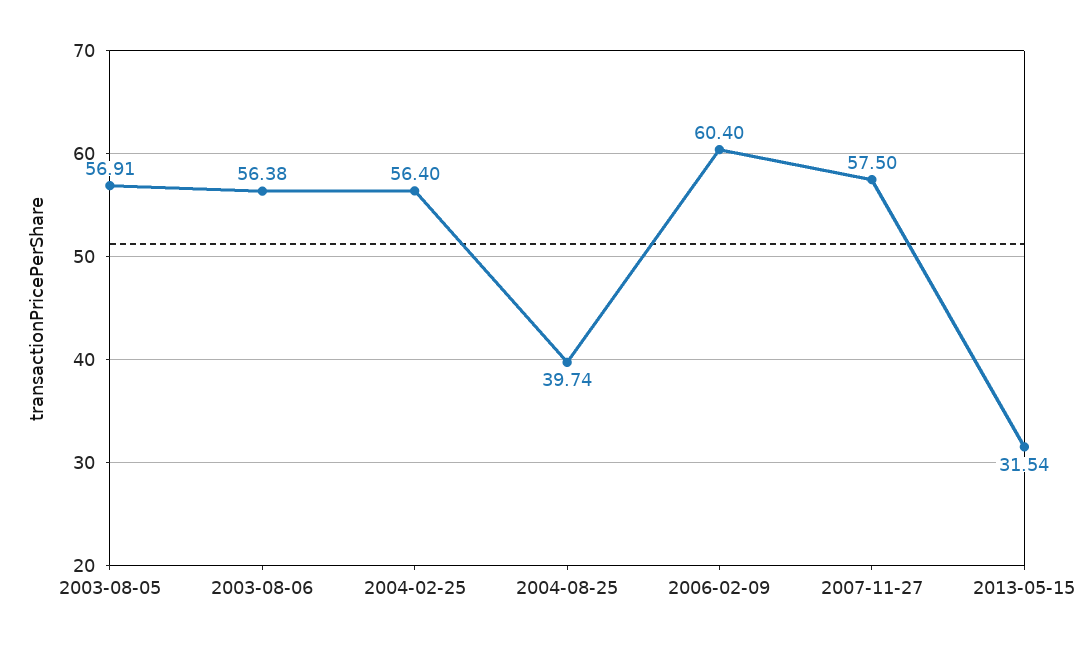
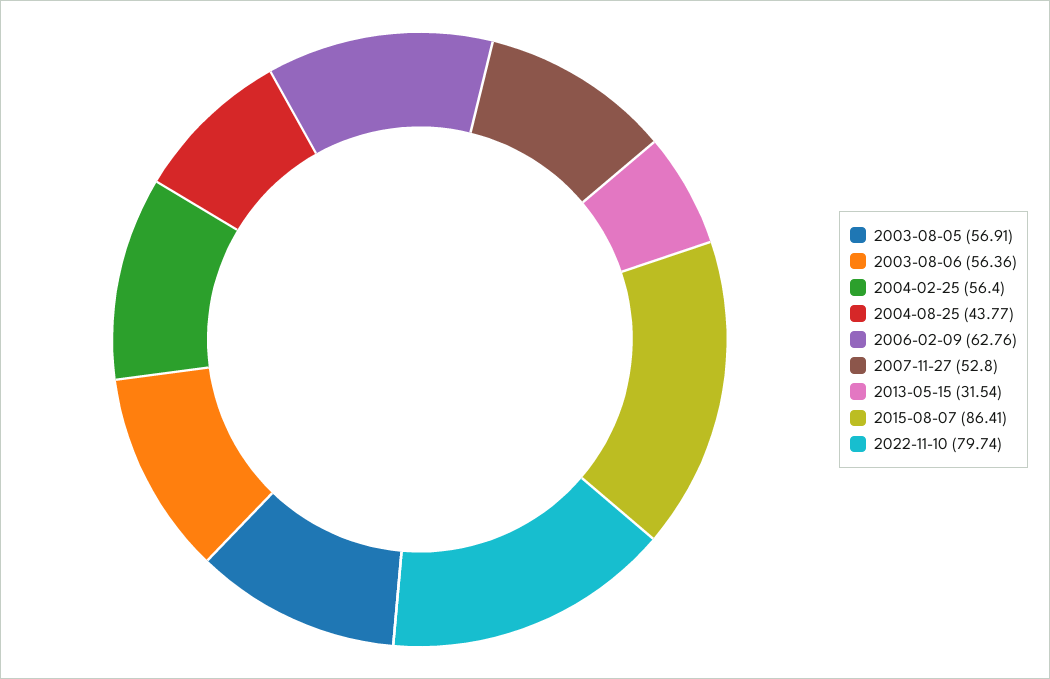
2003-08-06: 56.38 -> 56.36
2004-08-25: 39.74 -> 43.77
2006-02-09: 60.4 -> 62.76
2007-11-27: 57.5 -> 52.8
2015-08-07: none -> 86.41
2022-11-10: none -> 79.74

